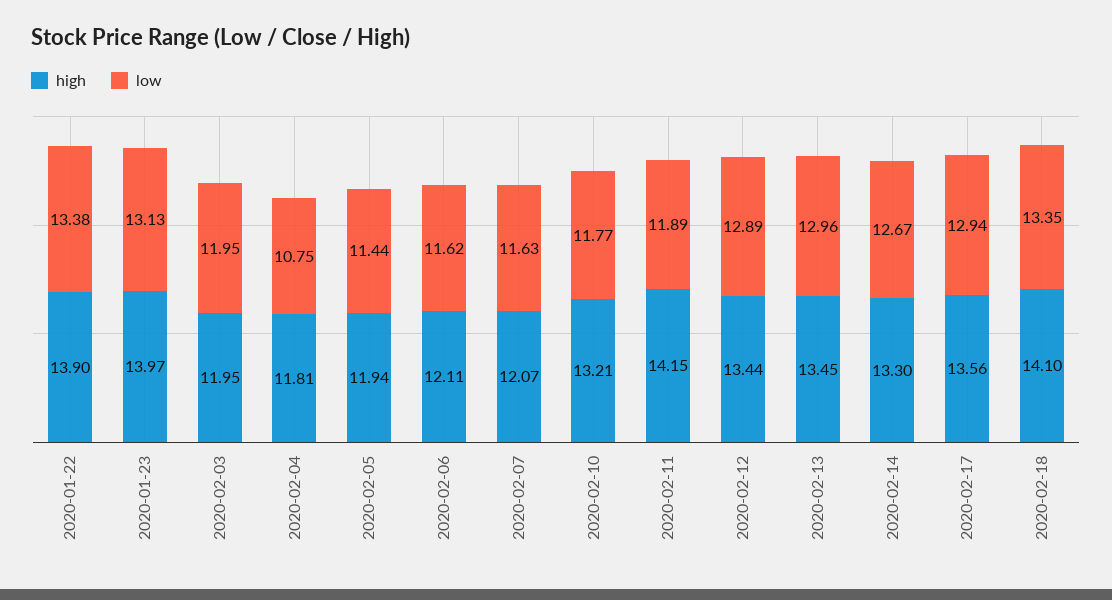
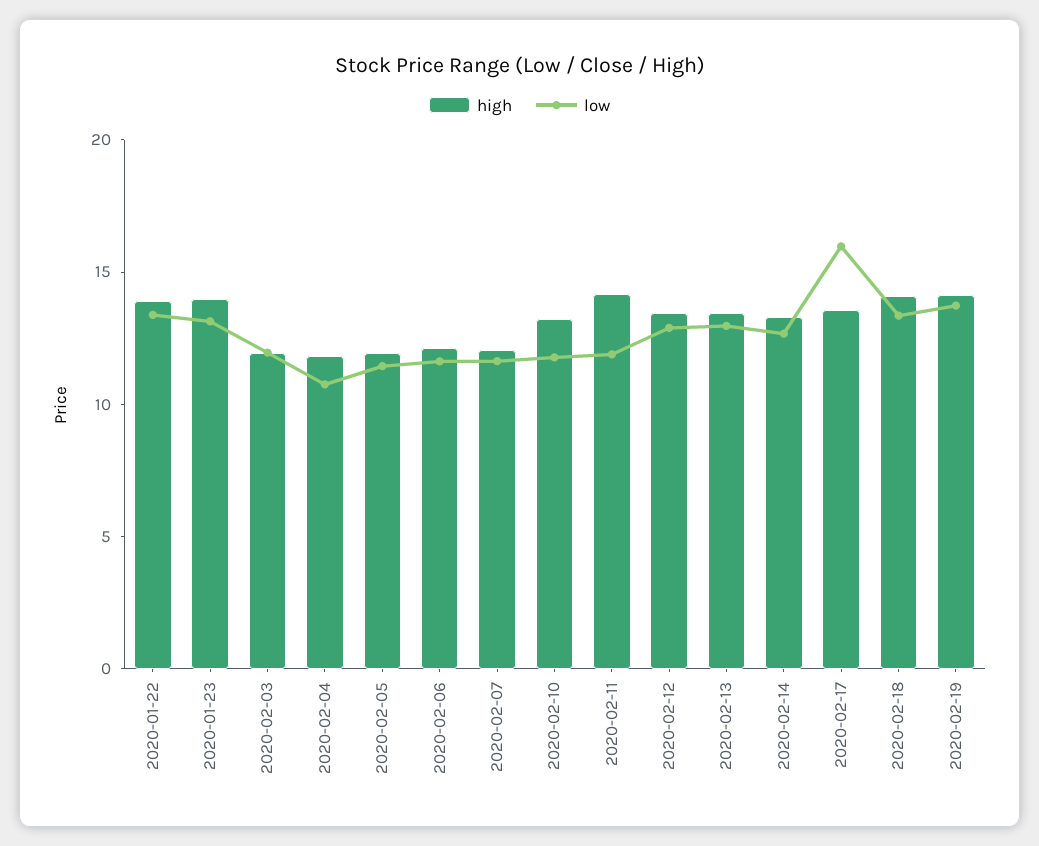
low, 2020-02-17: 12.94 -> 16
high, 2020-02-19: none -> 14
low, 2020-02-19: none -> 14

